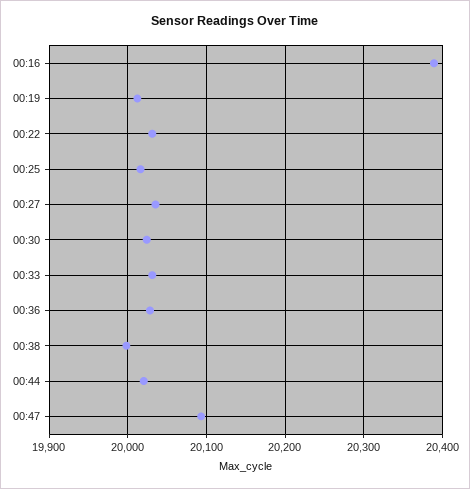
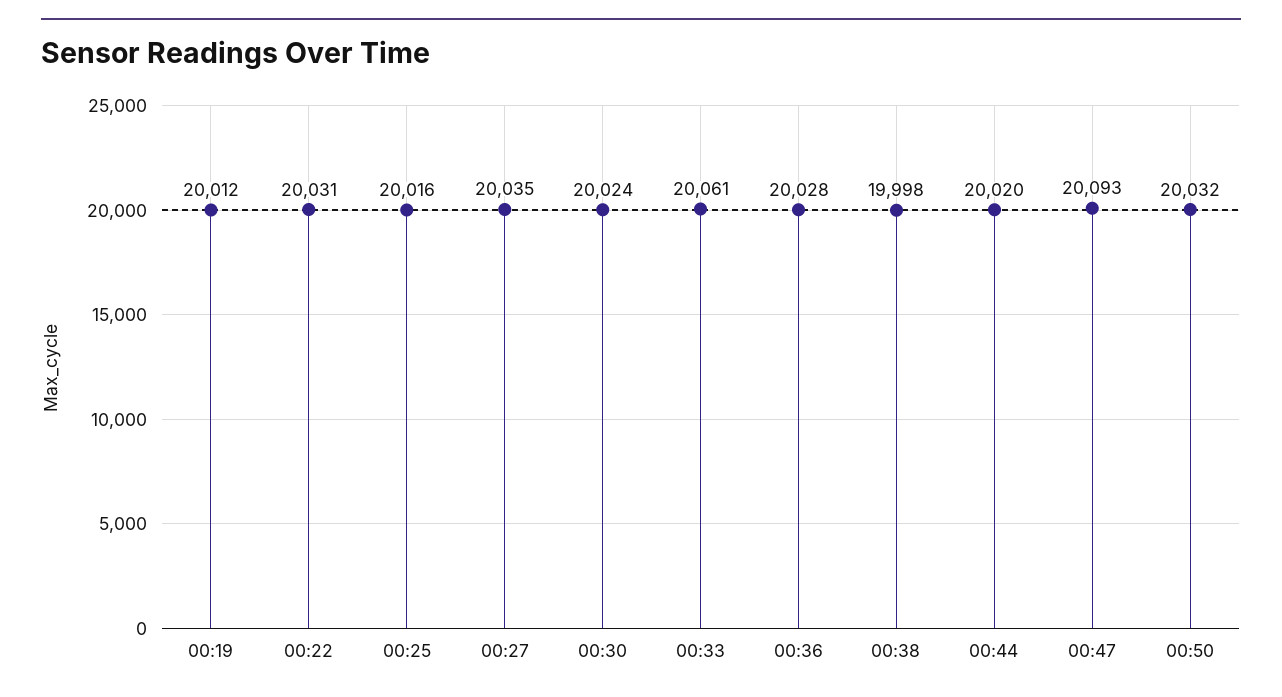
00:16: 20390 -> none
00:33: 20030 -> 20061
00:50: none -> 20032

